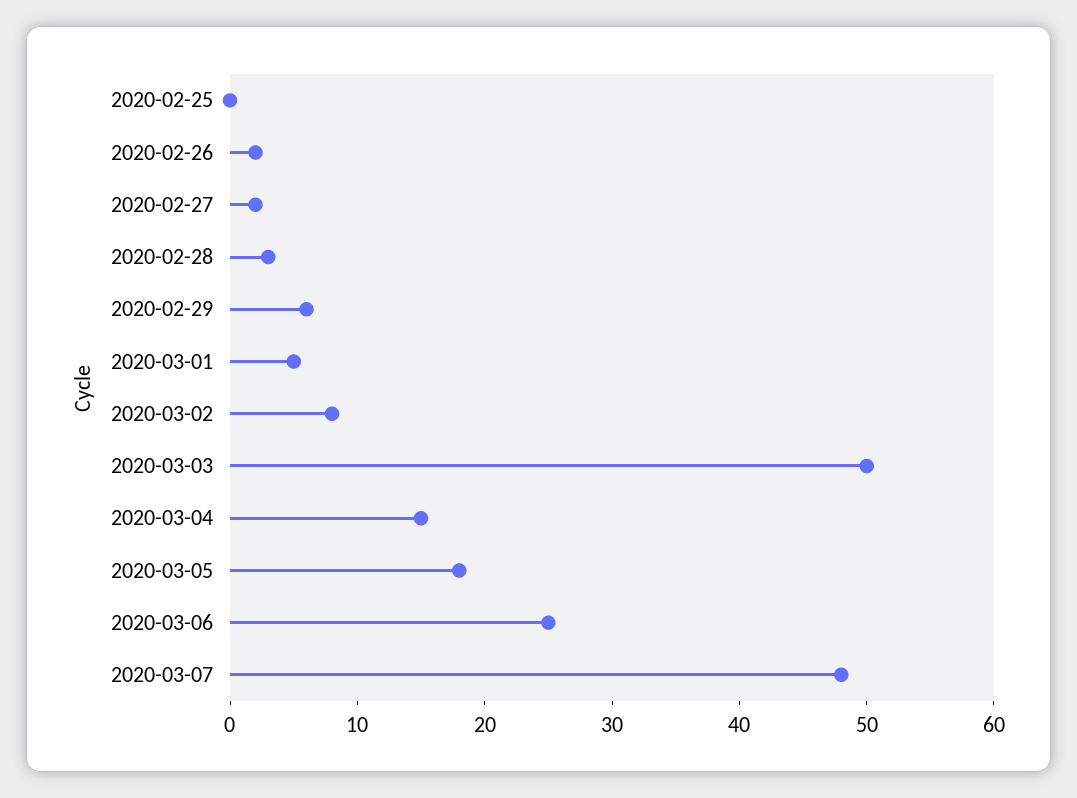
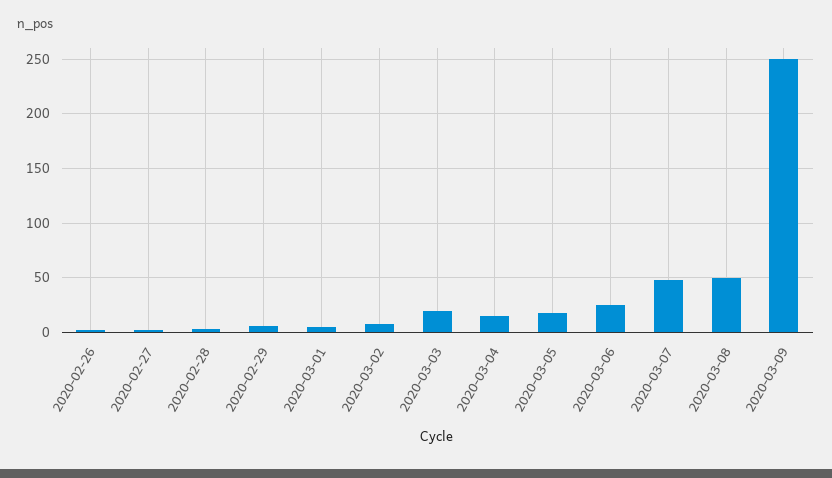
2020-02-25: 0 -> none
2020-03-03: 50 -> 20
2020-03-08: none -> 50
2020-03-09: none -> 250

